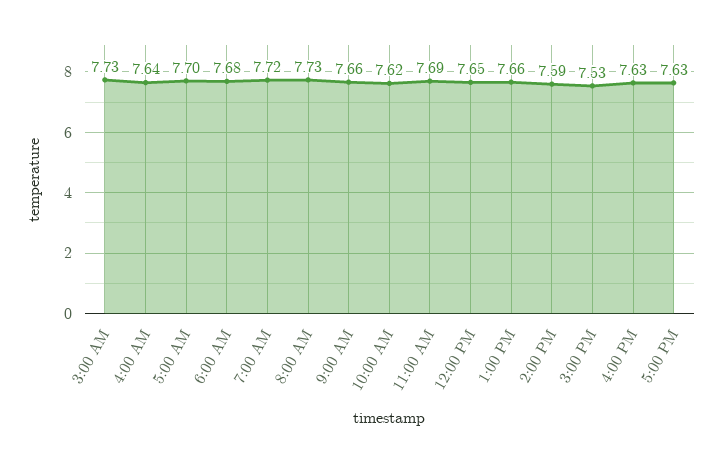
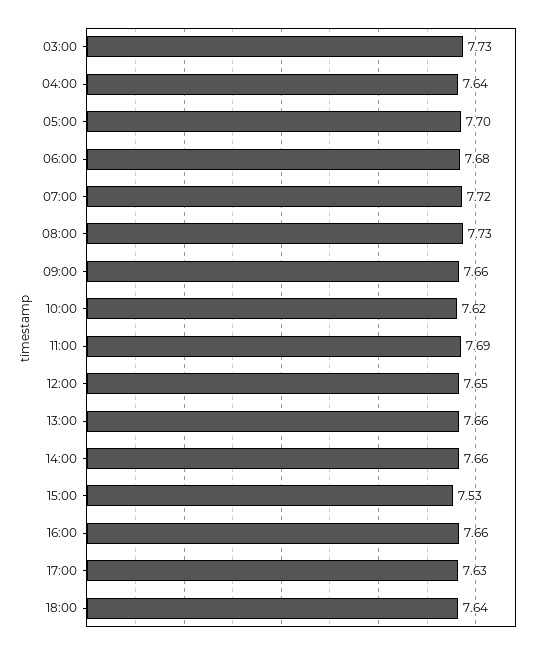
2:00 PM: 7.59 -> 7.66
4:00 PM: 7.63 -> 7.66
18:00: none -> 7.64

